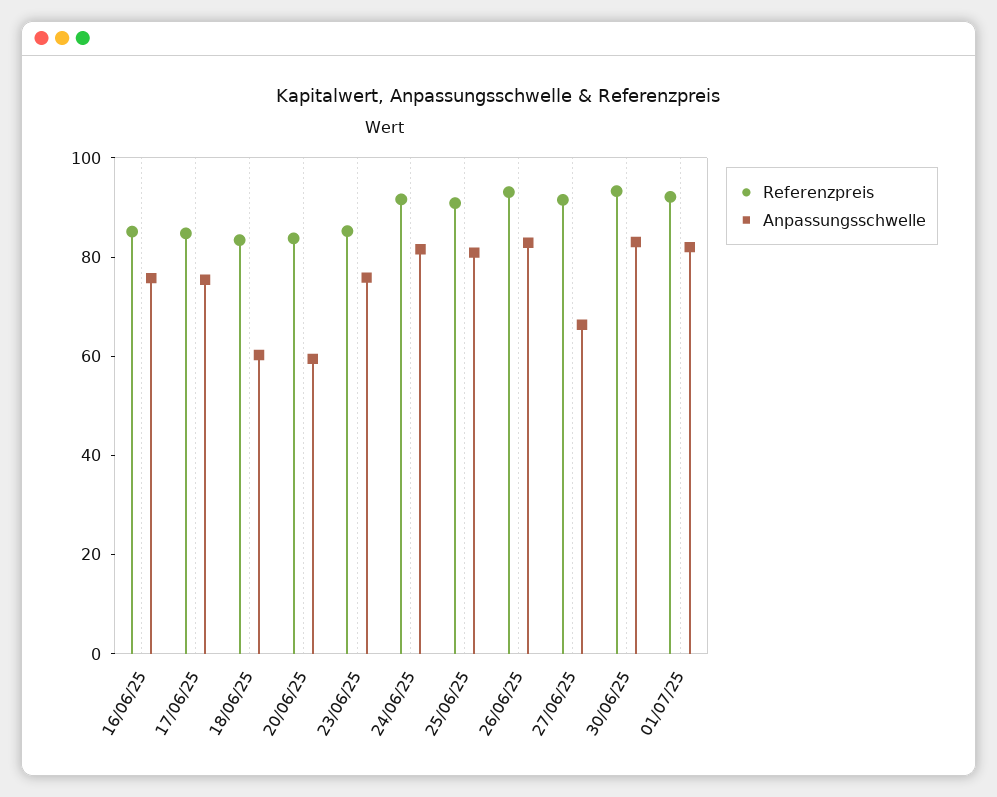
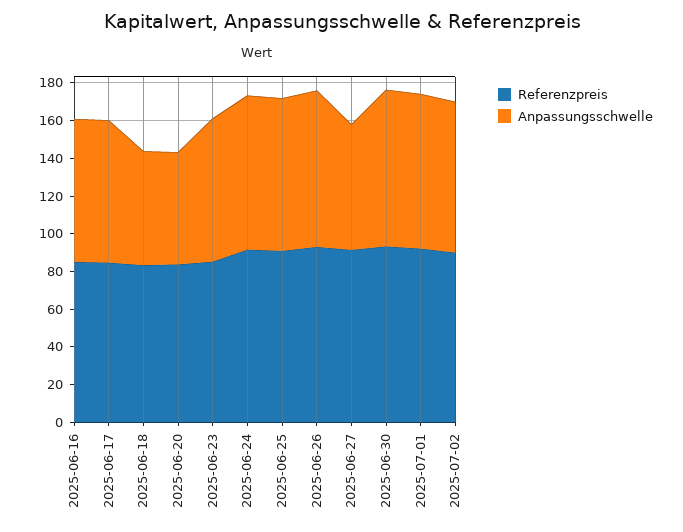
Referenzpreis, 2025-07-02: none -> 90
Anpassungsschwelle, 2025-07-02: none -> 80

